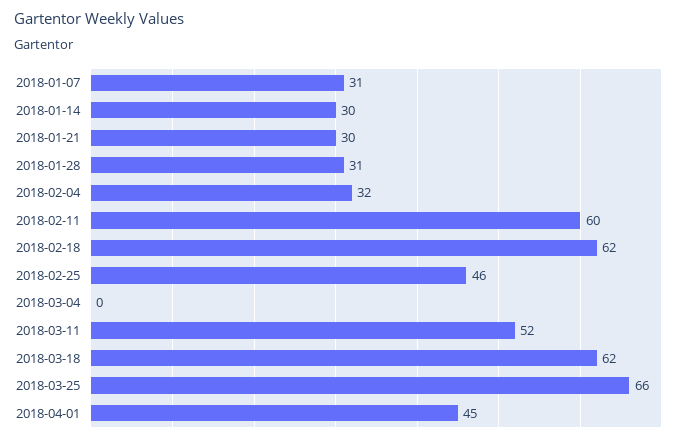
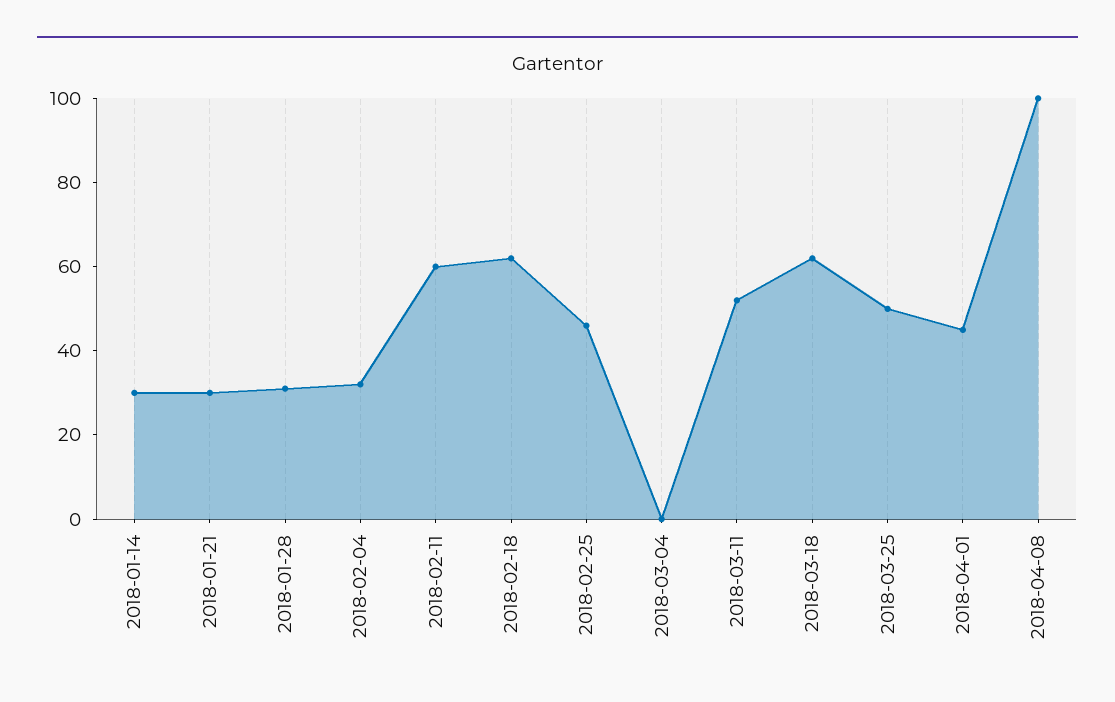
2018-01-07: 31 -> none
2018-03-25: 66 -> 50
2018-04-08: none -> 100

